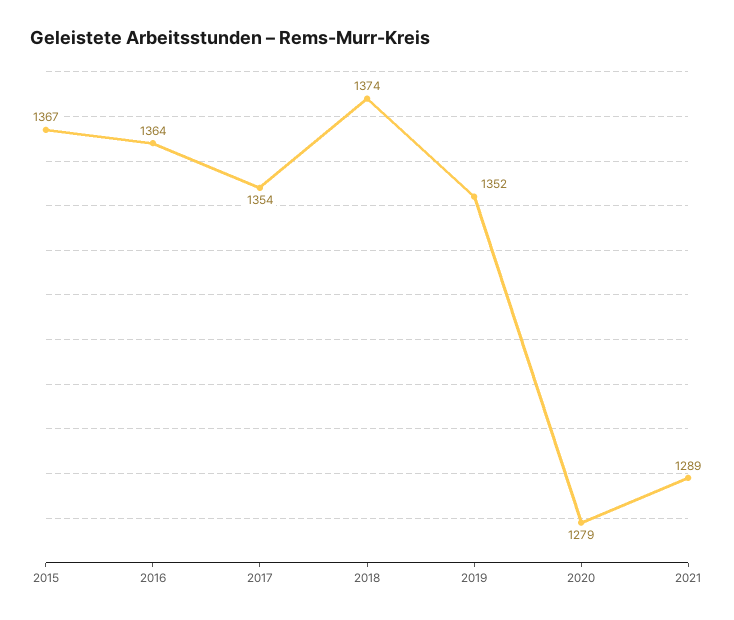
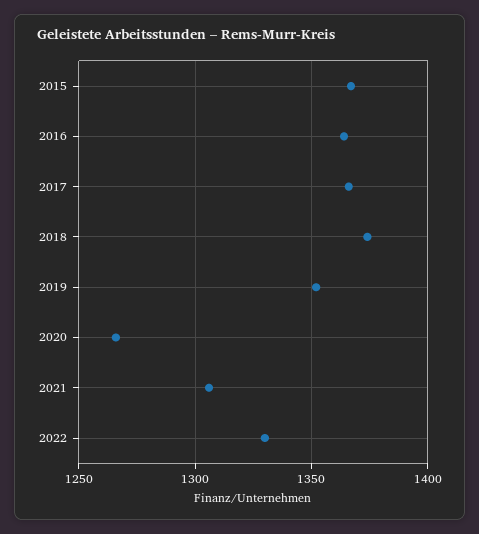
2017: 1354 -> 1365
2020: 1279 -> 1265
2021: 1289 -> 1305
2022: none -> 1330

